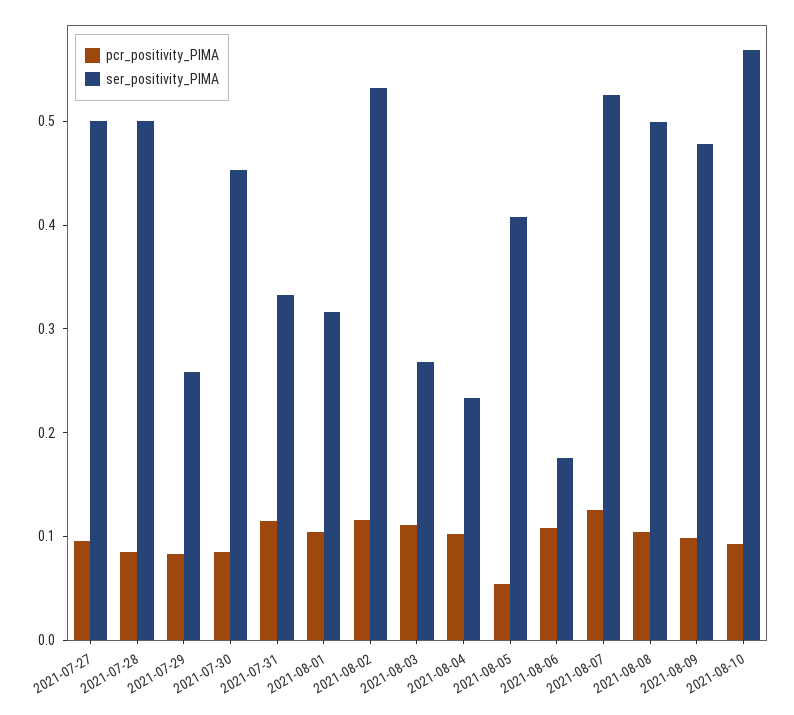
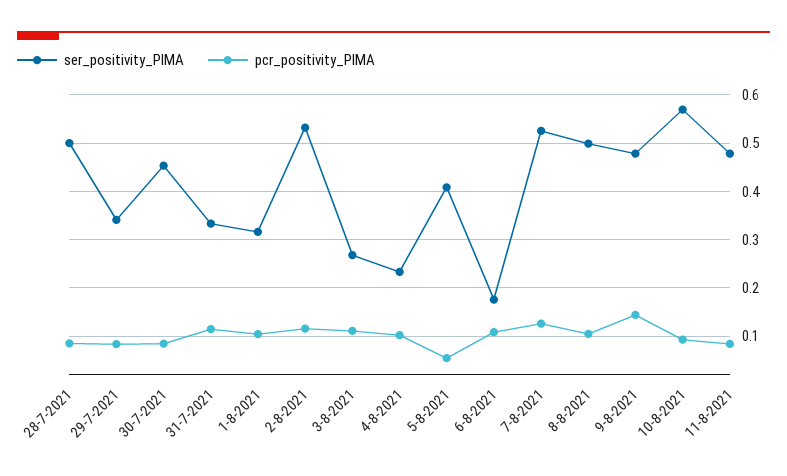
pcr_positivity_PIMA, 2021-07-27: 0.1 -> none
ser_positivity_PIMA, 2021-07-27: 0.5 -> none
ser_positivity_PIMA, 2021-07-29: 0.26 -> 0.34
pcr_positivity_PIMA, 2021-08-09: 0.1 -> 0.14
ser_positivity_PIMA, 11-8-2021: none -> 0.48
pcr_positivity_PIMA, 11-8-2021: none -> 0.08

